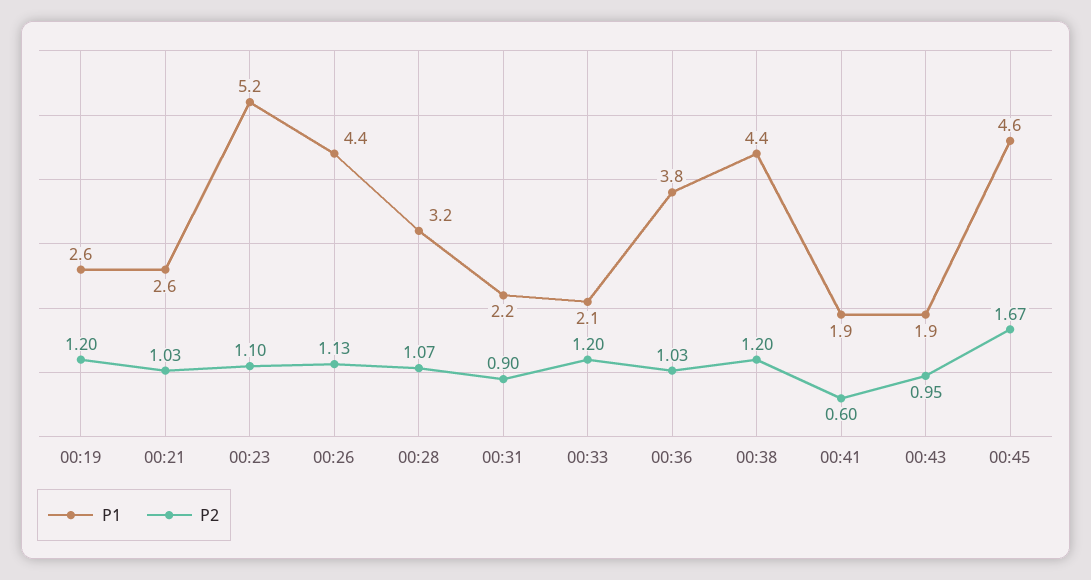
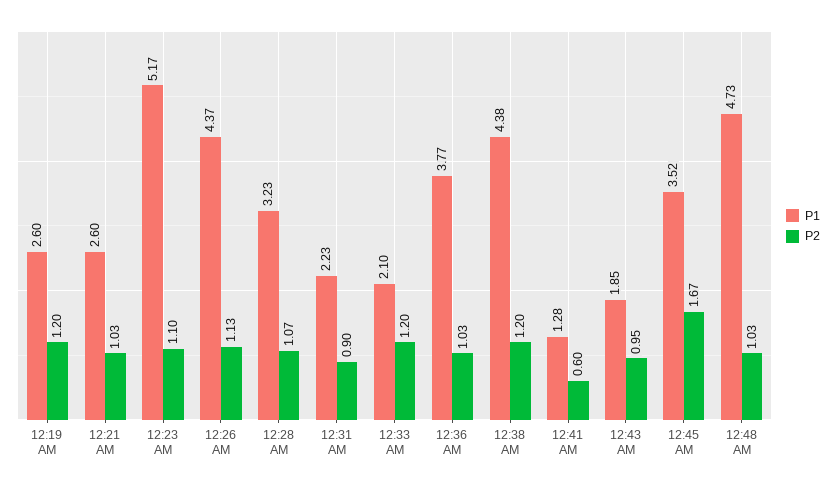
P1, 00:41: 1.9 -> 1.28
P1, 00:45: 4.6 -> 3.52
P1, 12:48 AM: none -> 4.73
P2, 12:48 AM: none -> 1.03

